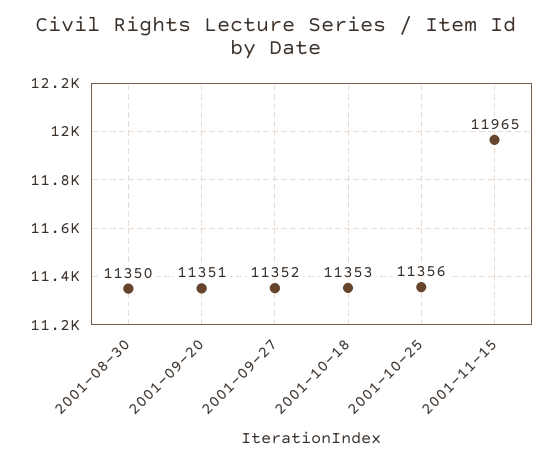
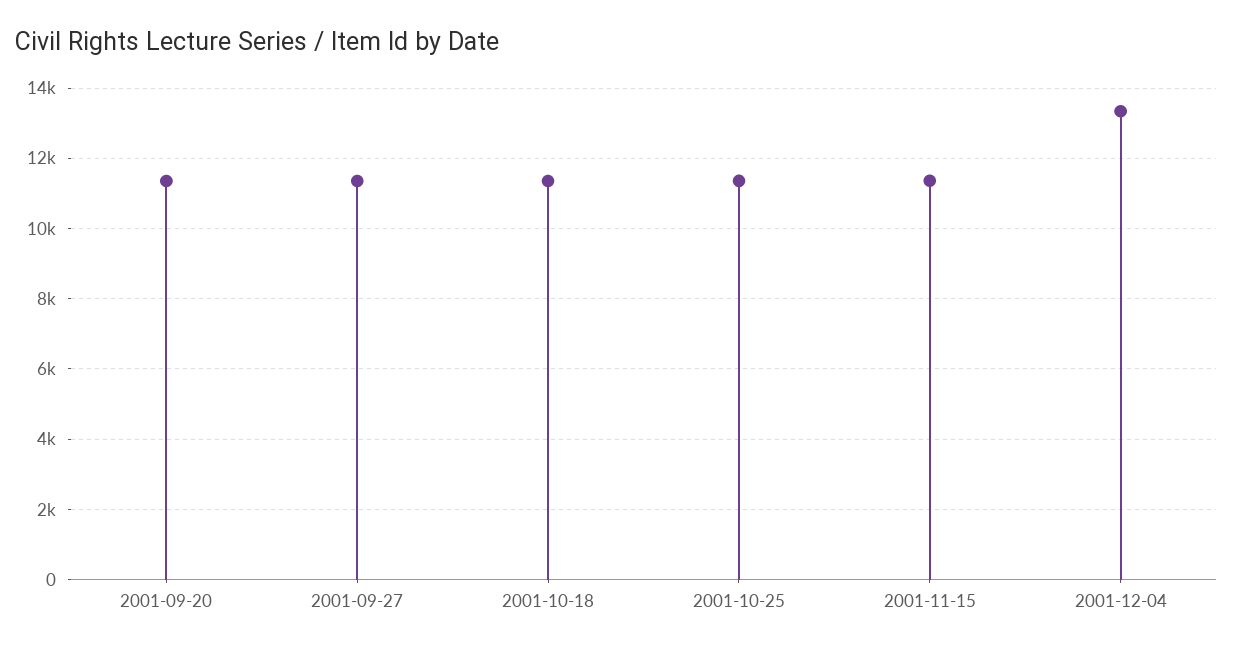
2001-08-30: 11350 -> none
2001-11-15: 11965 -> 11400
2001-12-04: none -> 13400

